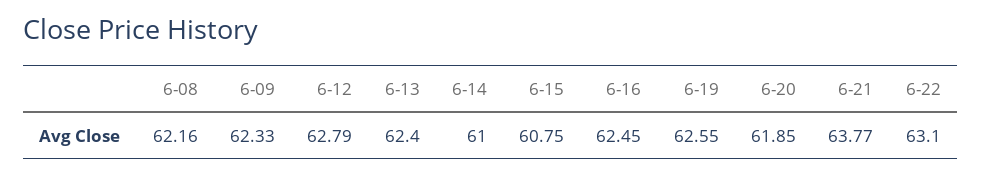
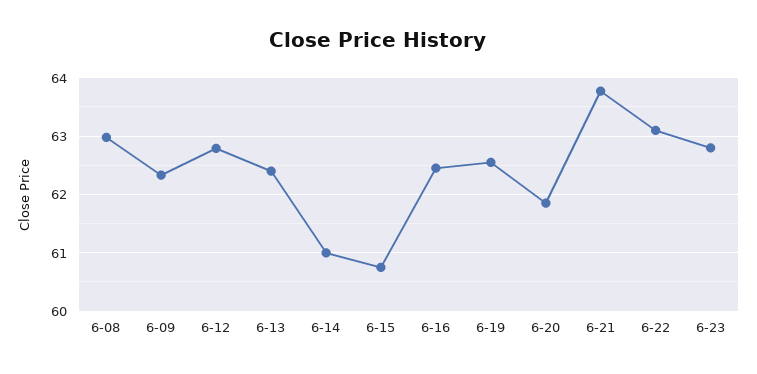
6-08: 62.16 -> 63
6-23: none -> 62.8

